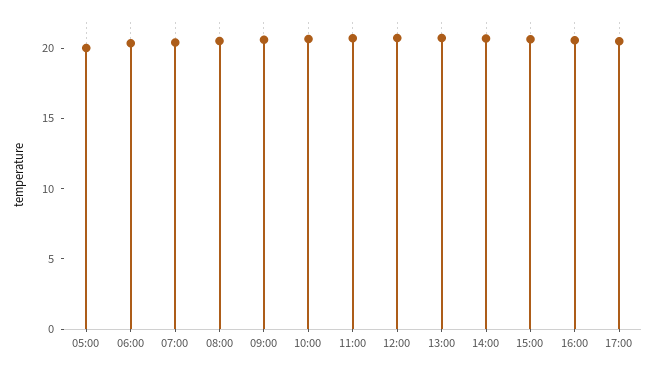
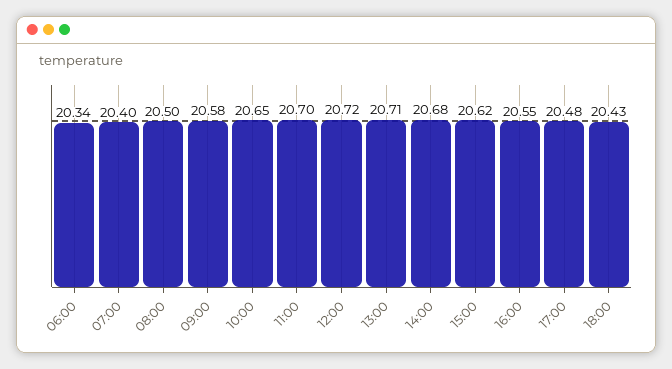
05:00: 20 -> none
18:00: none -> 20.43

